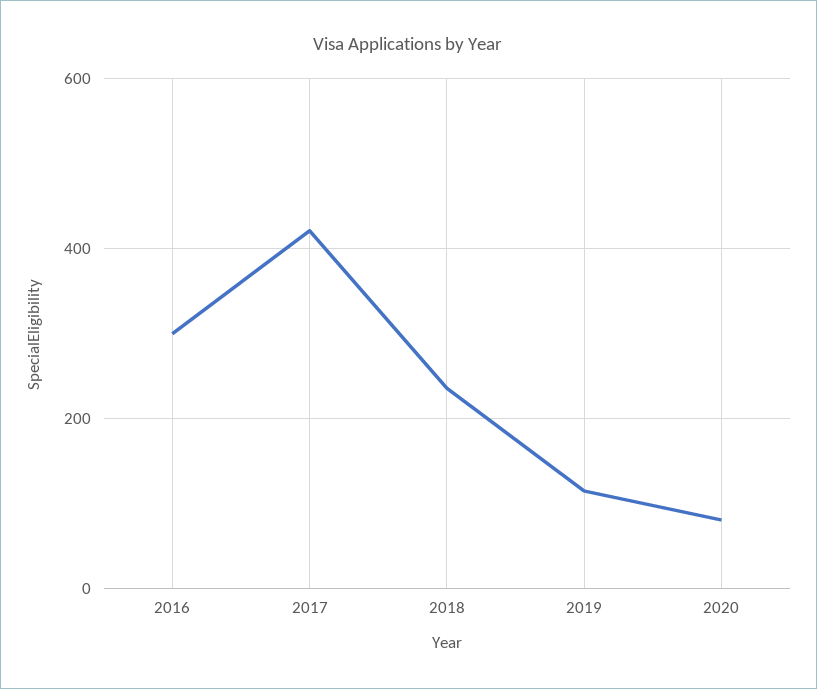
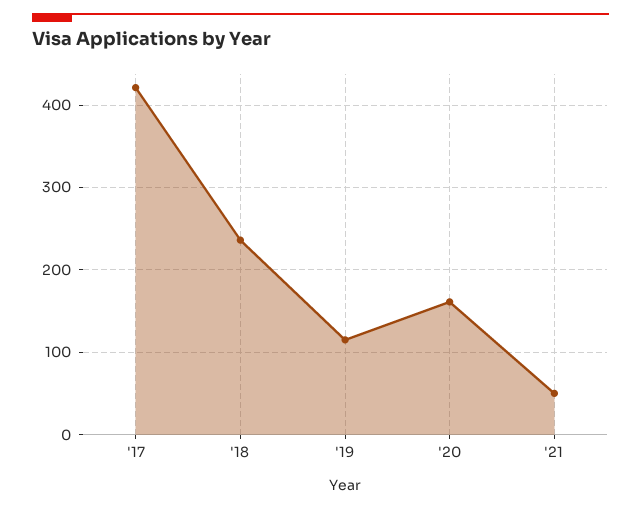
2016: 300 -> none
2020: 80 -> 160
'21: none -> 50

